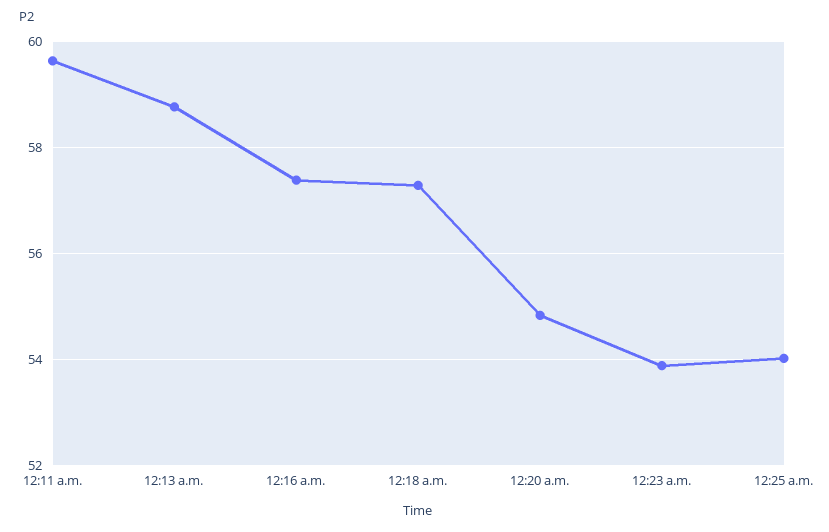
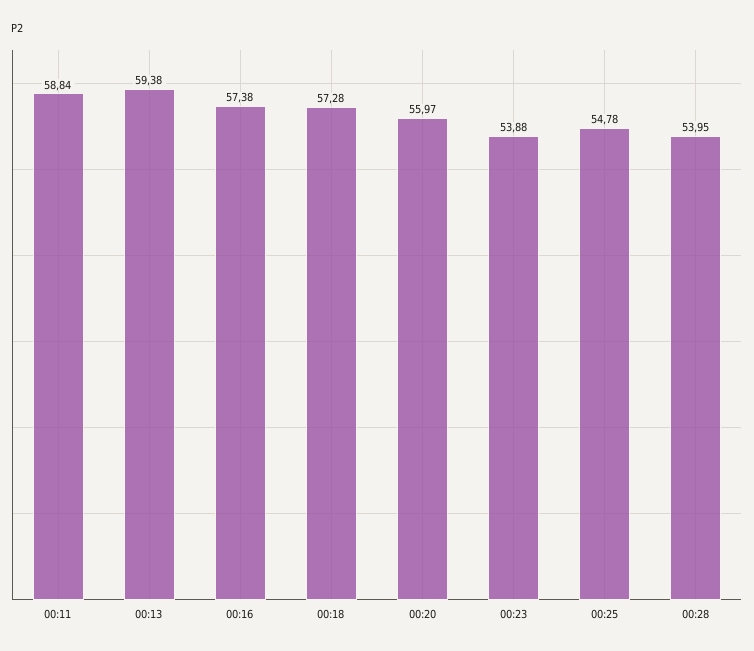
12:11 a.m.: 59.6 -> 58.84
12:13 a.m.: 58.8 -> 59.38
12:20 a.m.: 54.8 -> 55.97
12:25 a.m.: 54 -> 54.78
00:28: none -> 53.95

